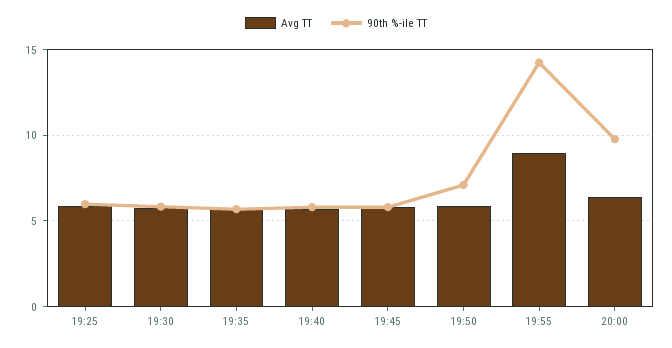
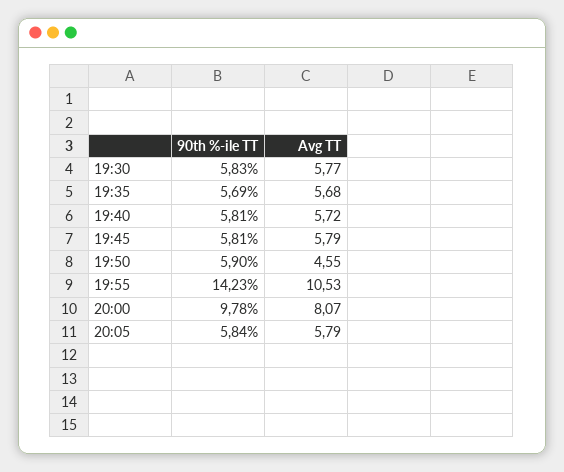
Avg TT, 19:25: 6 -> none
90th %-ile TT, 19:25: 6 -> none
Avg TT, 19:50: 6 -> 4.55
90th %-ile TT, 19:50: 7 -> 5.9
Avg TT, 19:55: 9 -> 10.53
Avg TT, 20:00: 6.5 -> 8.07
90th %-ile TT, 20:05: none -> 5.84
Avg TT, 20:05: none -> 5.79

